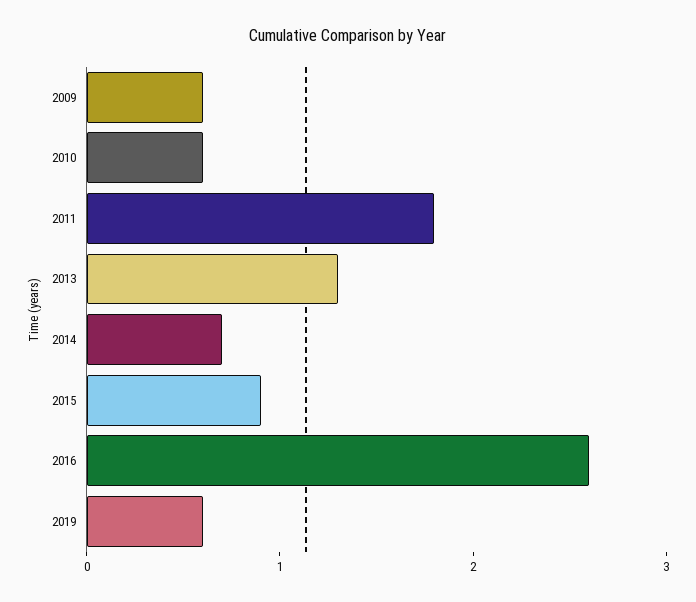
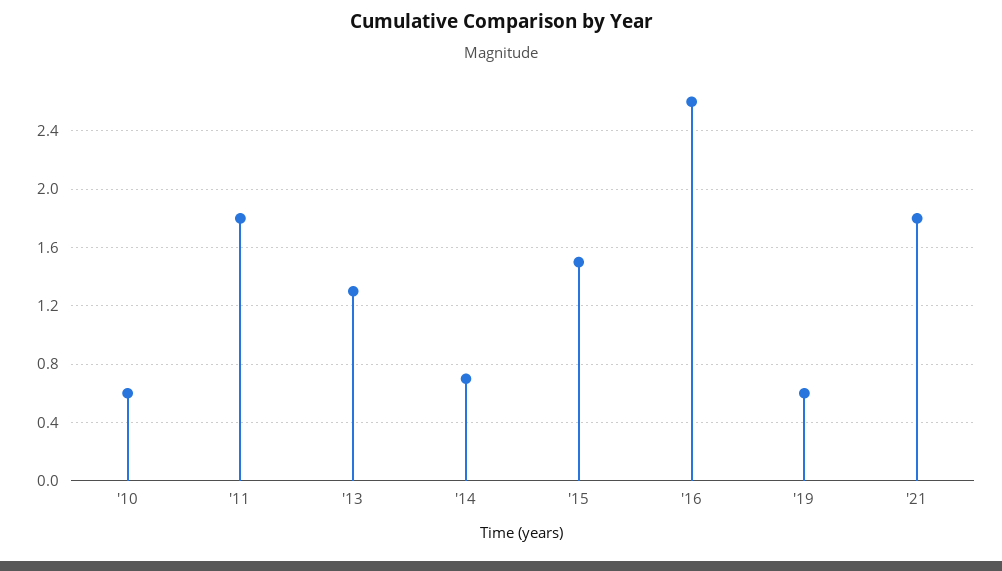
2009: 0.6 -> none
2015: 0.9 -> 1.5
'21: none -> 1.8

